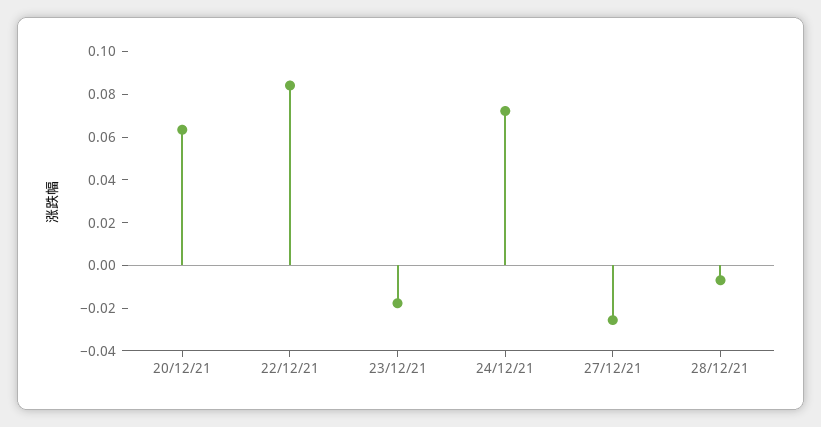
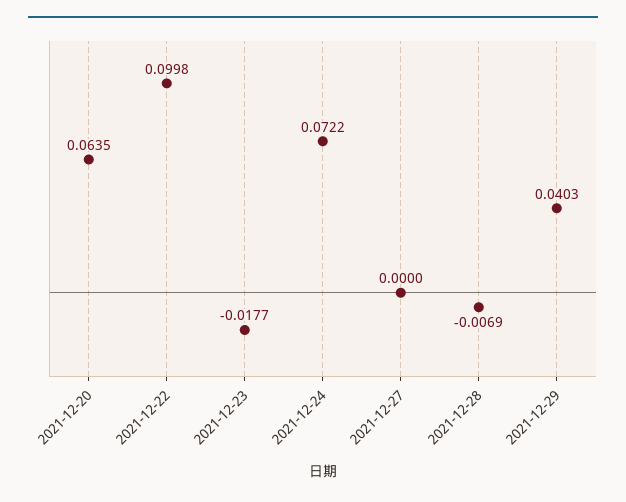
22/12/21: 0.085 -> 0.0998
27/12/21: -0.025 -> 0
2021-12-29: none -> 0.0403

